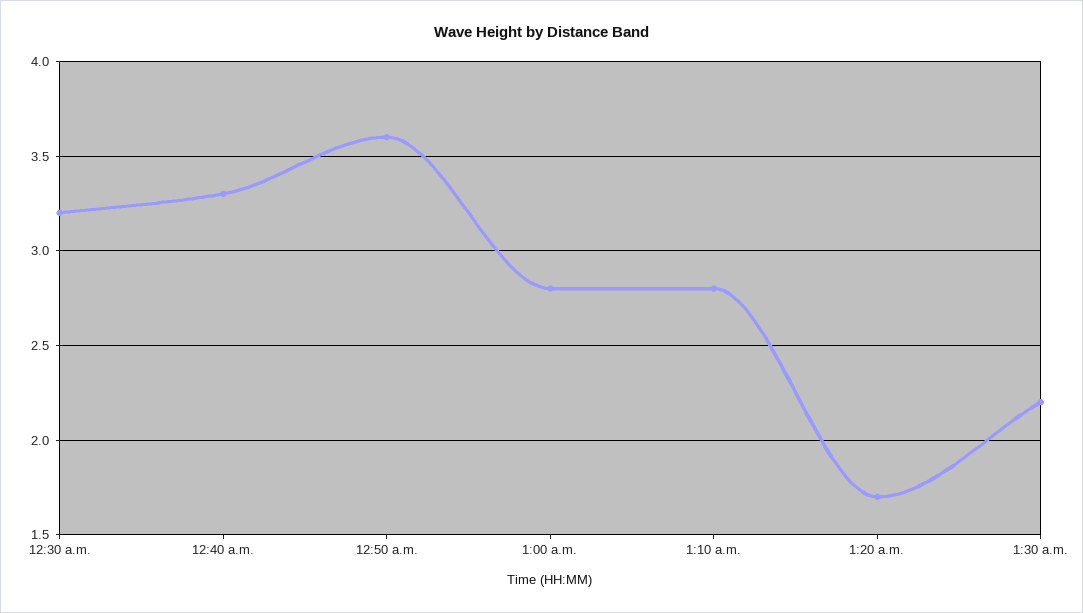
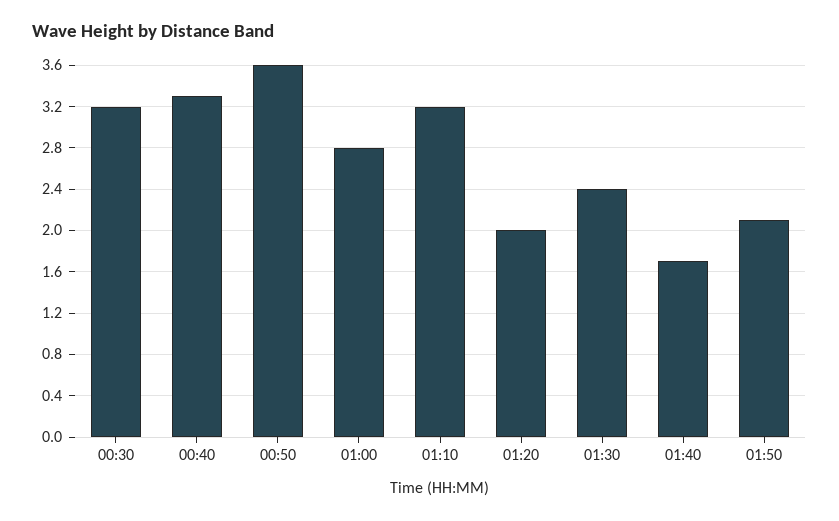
1:10 a.m.: 2.8 -> 3.2
1:20 a.m.: 1.7 -> 2
1:30 a.m.: 2.2 -> 2.4
01:40: none -> 1.7
01:50: none -> 2.1

